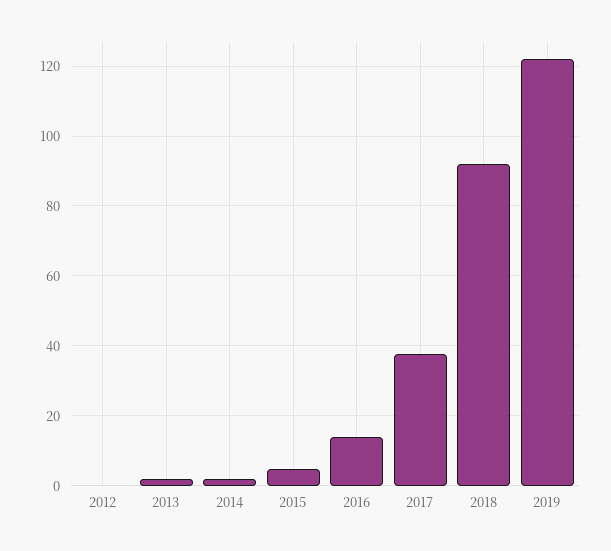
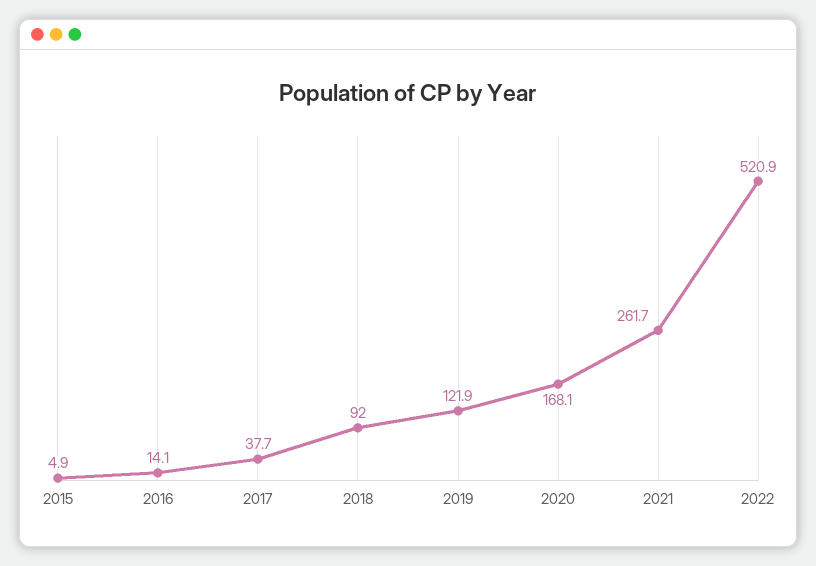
2012: 0 -> none
2013: 2 -> none
2014: 2 -> none
2020: none -> 168.1
2021: none -> 261.7
2022: none -> 520.9

